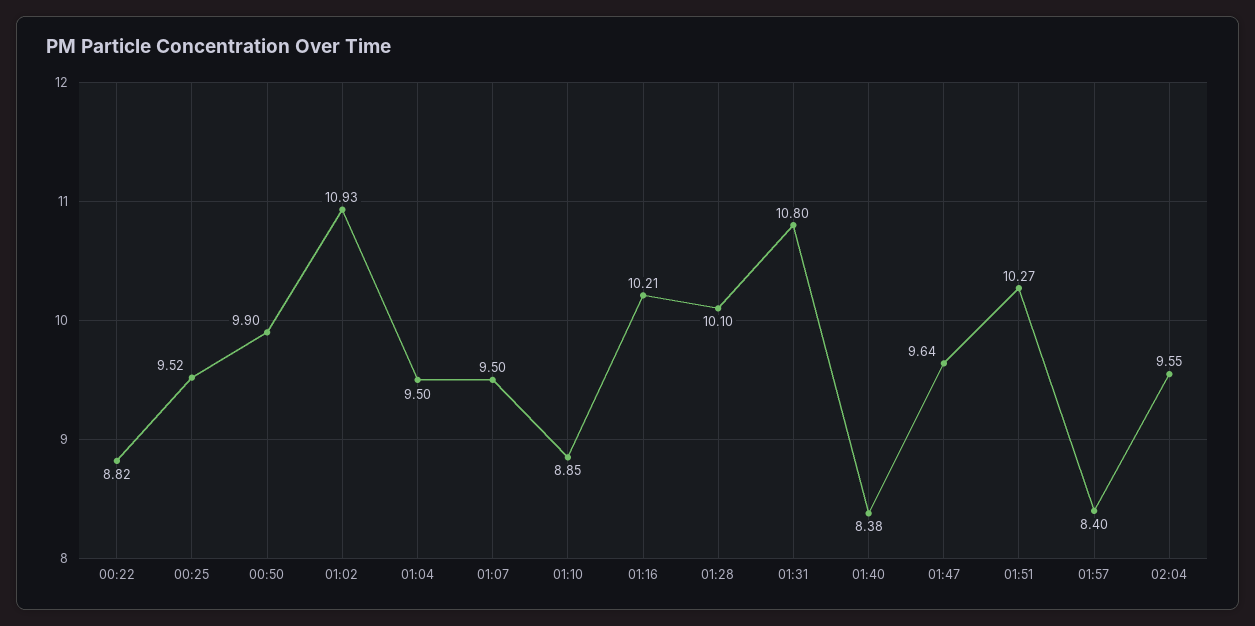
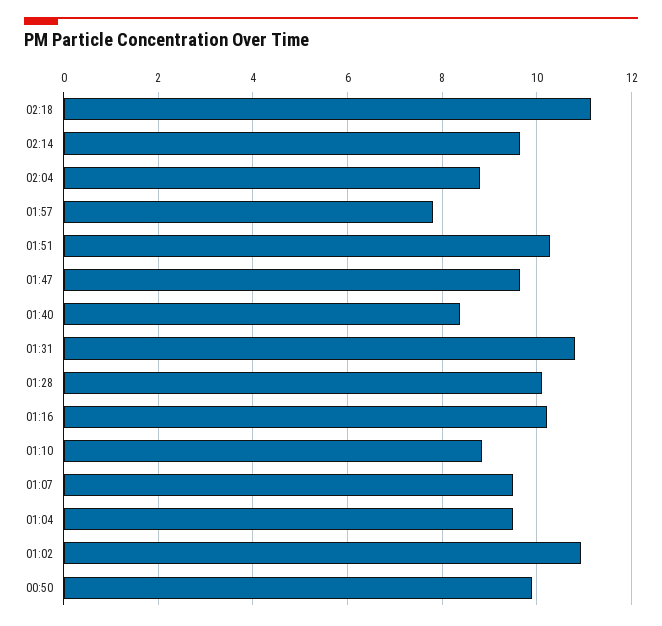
00:22: 8.82 -> none
00:25: 9.52 -> none
01:57: 8.4 -> 7.8
02:04: 9.55 -> 8.8
02:18: none -> 11.2
02:14: none -> 9.6

